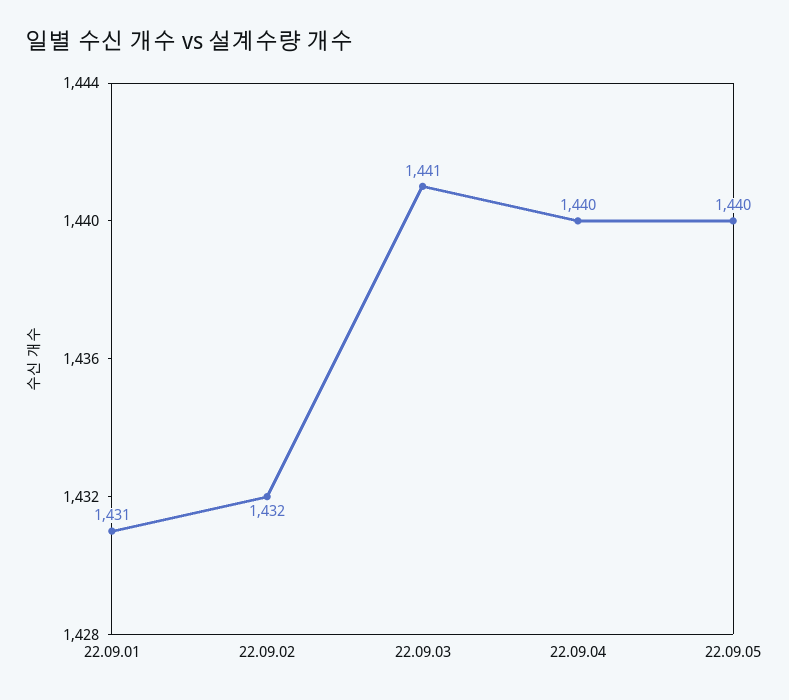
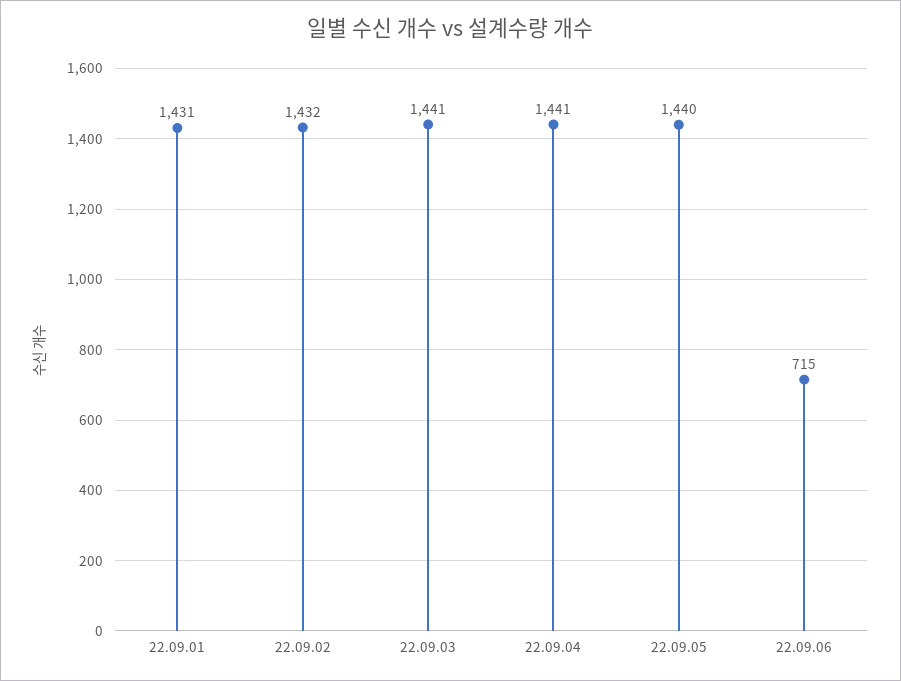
22.09.04: 1440 -> 1441
22.09.06: none -> 715

